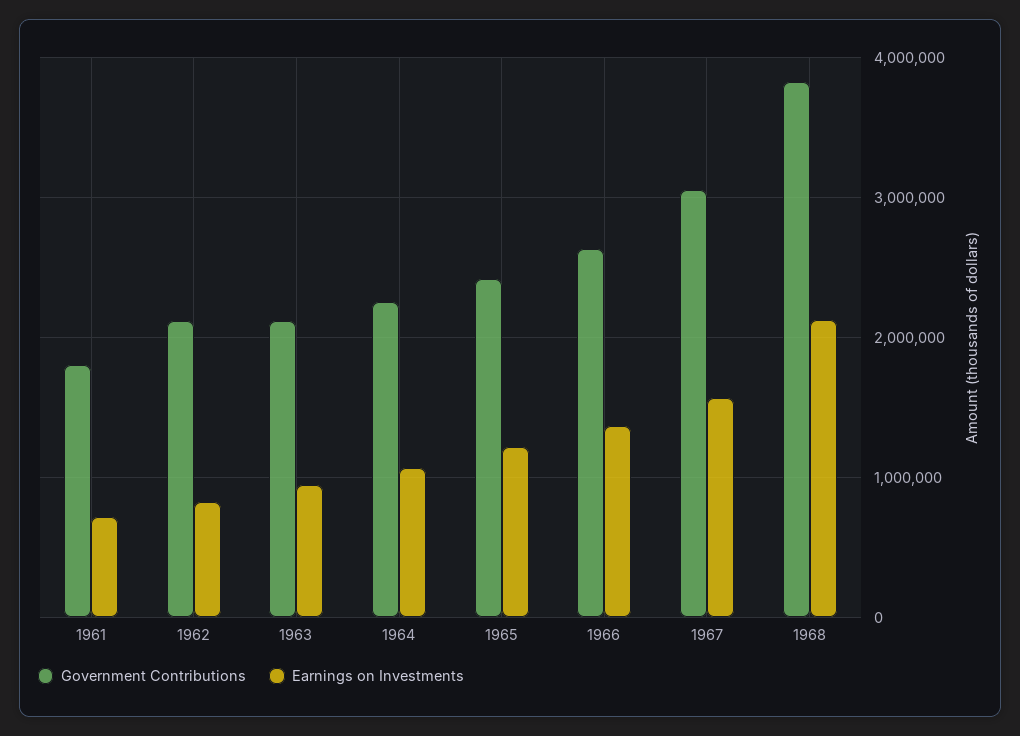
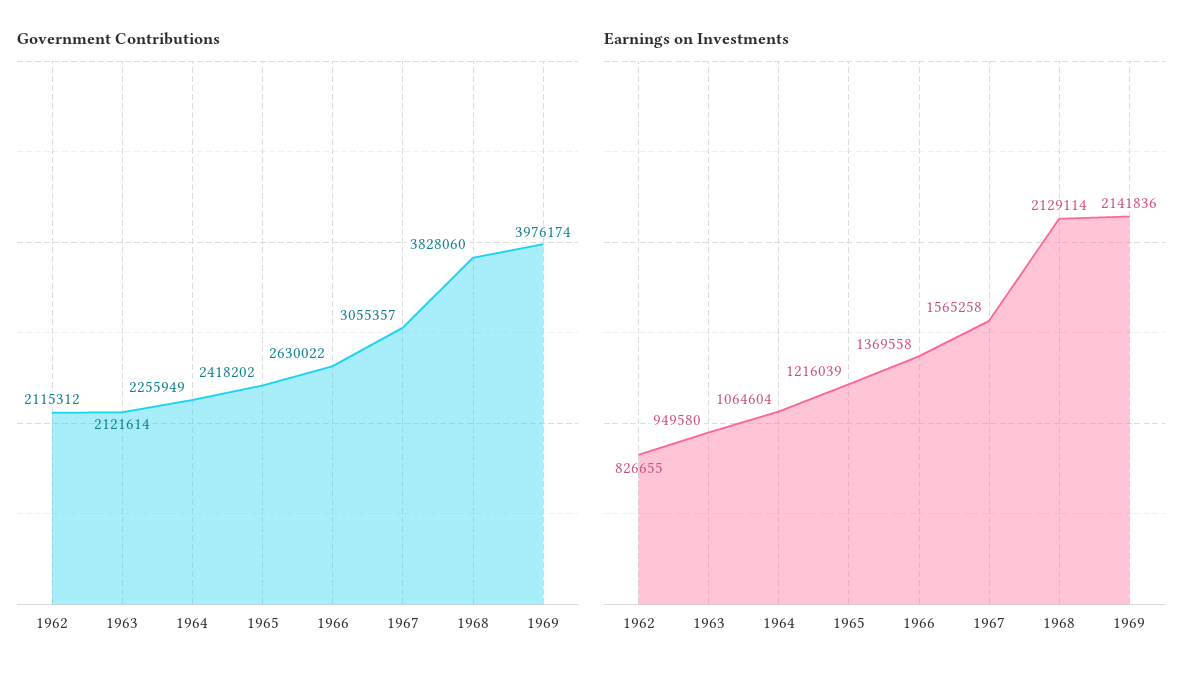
Government Contributions, 1961: 1800000 -> none
Earnings on Investments, 1961: 700000 -> none
Government Contributions, 1969: none -> 3976174
Earnings on Investments, 1969: none -> 2141836

